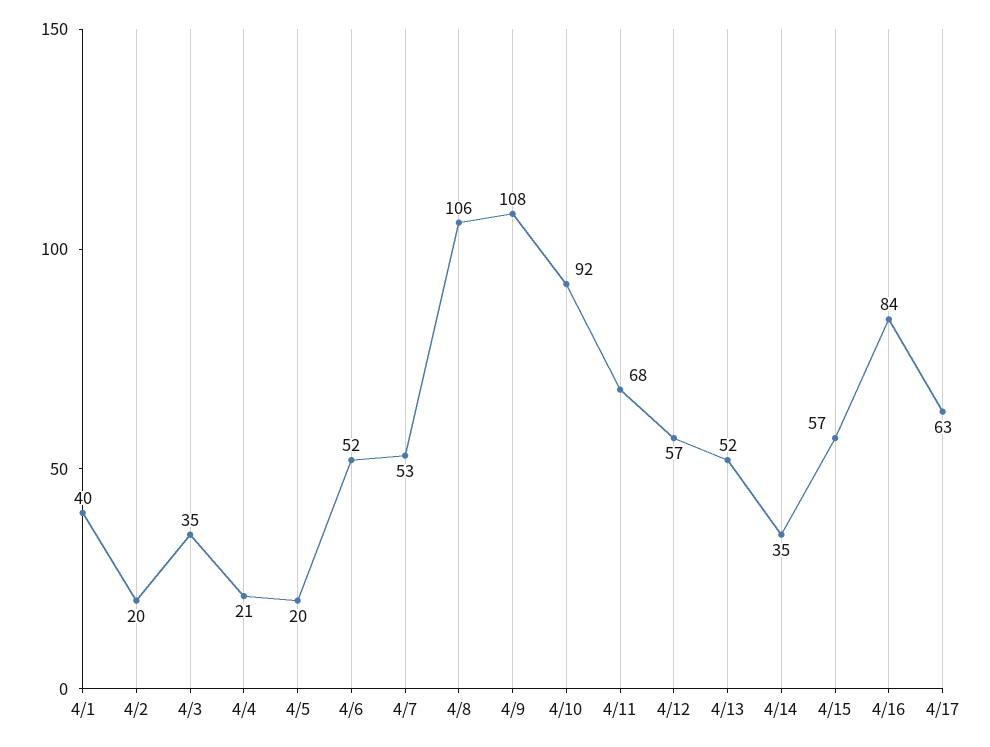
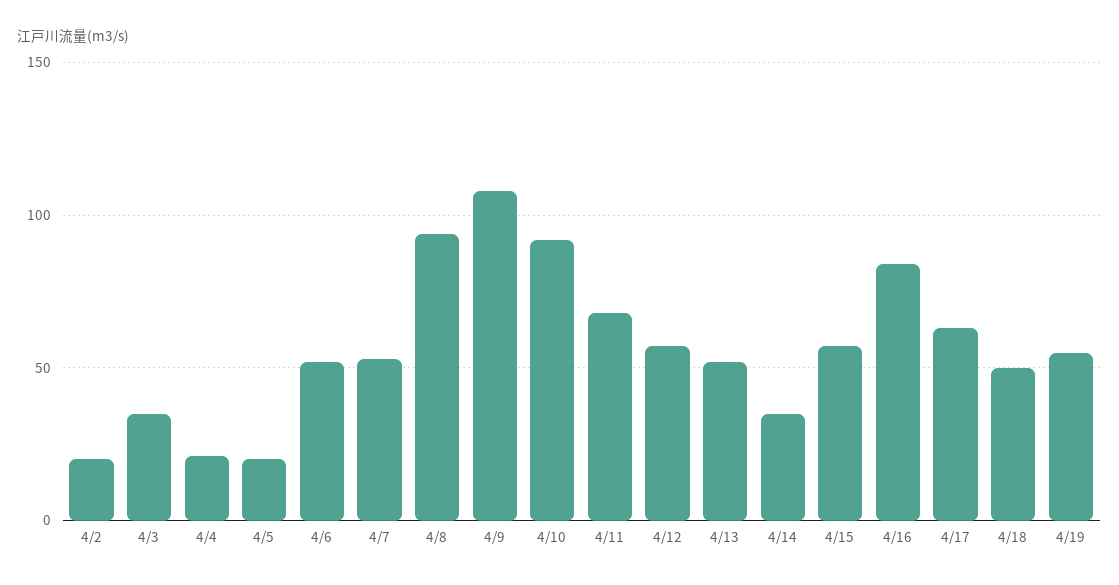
4/1: 40 -> none
4/8: 106 -> 95
4/18: none -> 50
4/19: none -> 55

